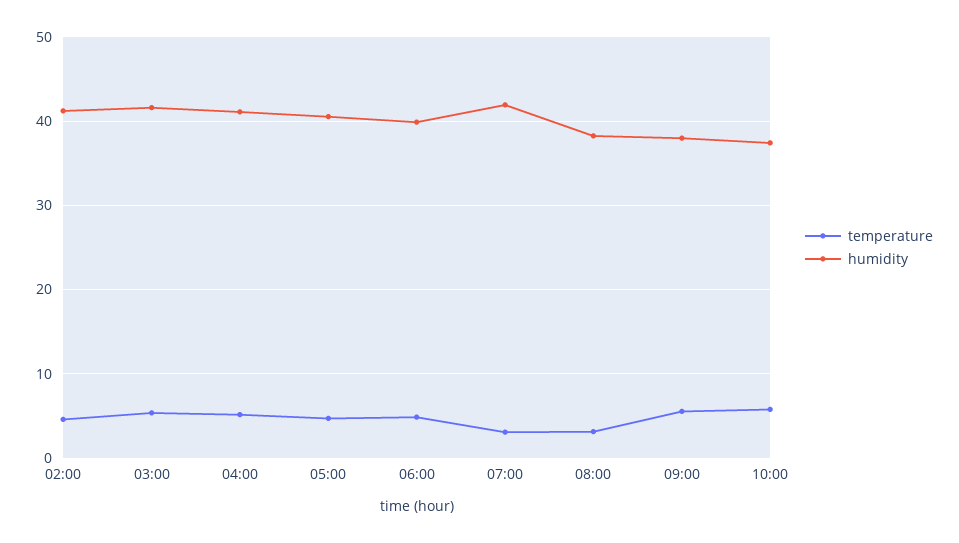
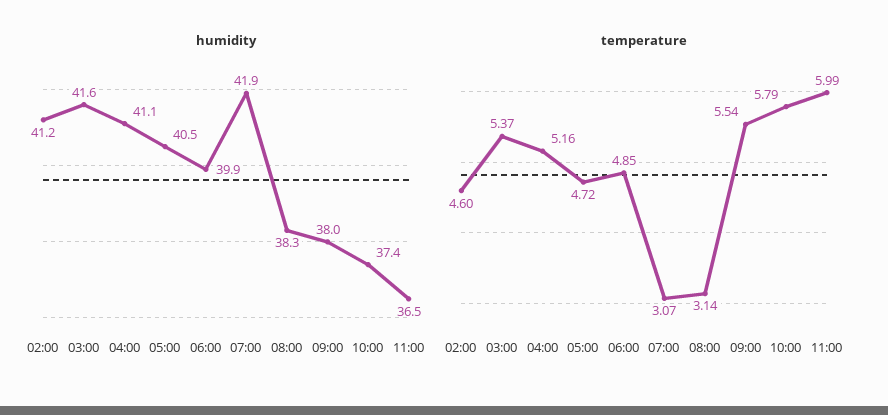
humidity, 11:00: none -> 36.5
temperature, 11:00: none -> 5.99

